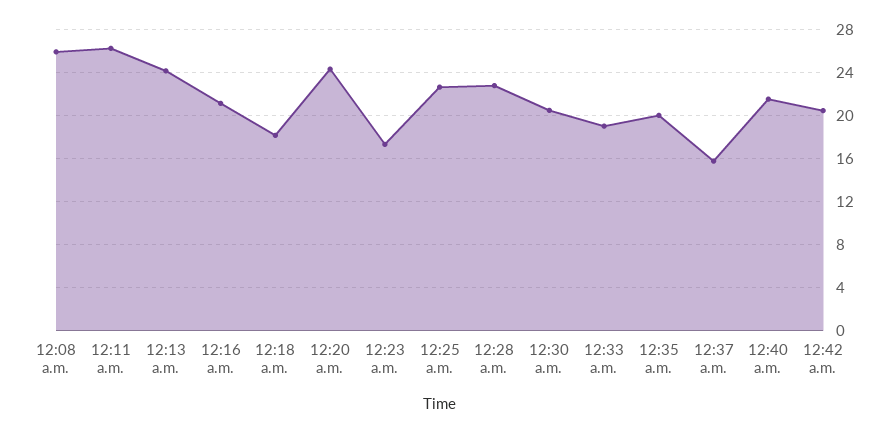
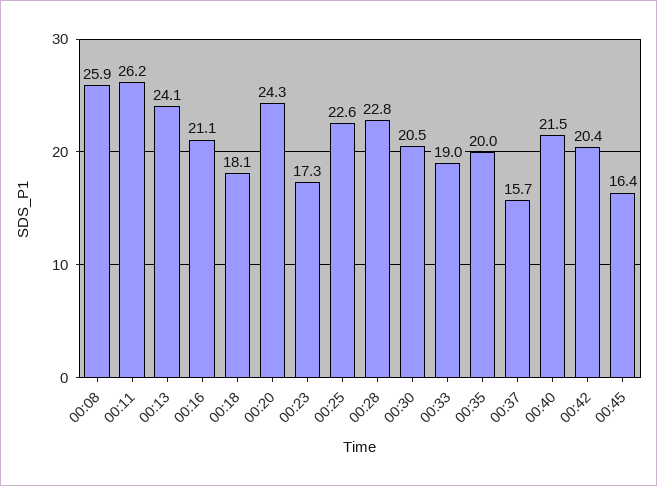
00:45: none -> 16.4

